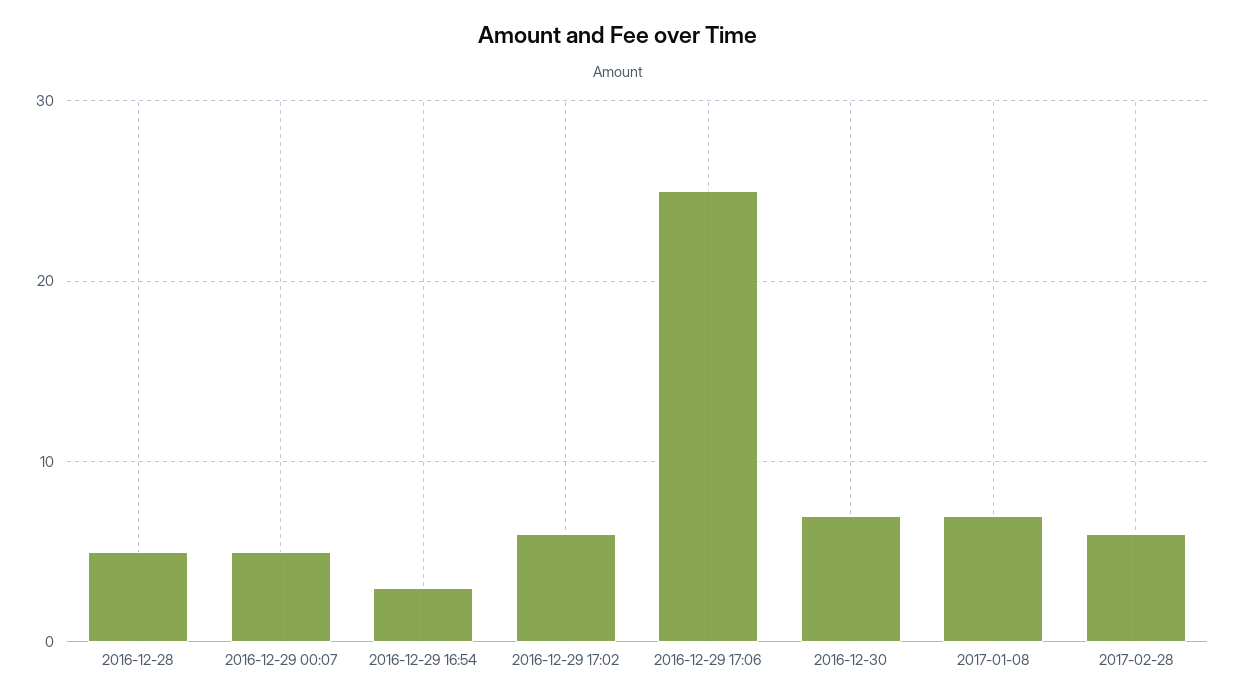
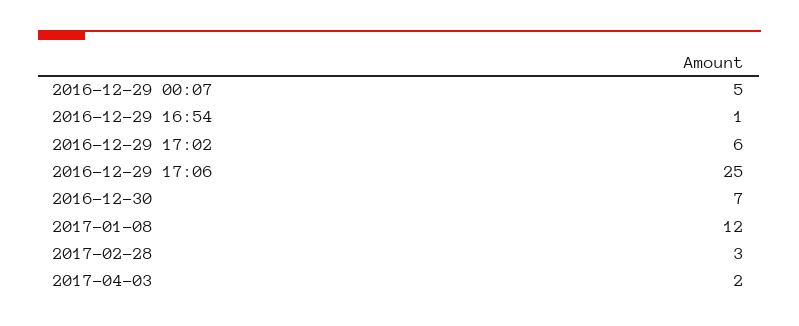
2016-12-28: 5 -> none
2016-12-29 16:54: 3 -> 1
2017-01-08: 7 -> 12
2017-02-28: 6 -> 3
2017-04-03: none -> 2

